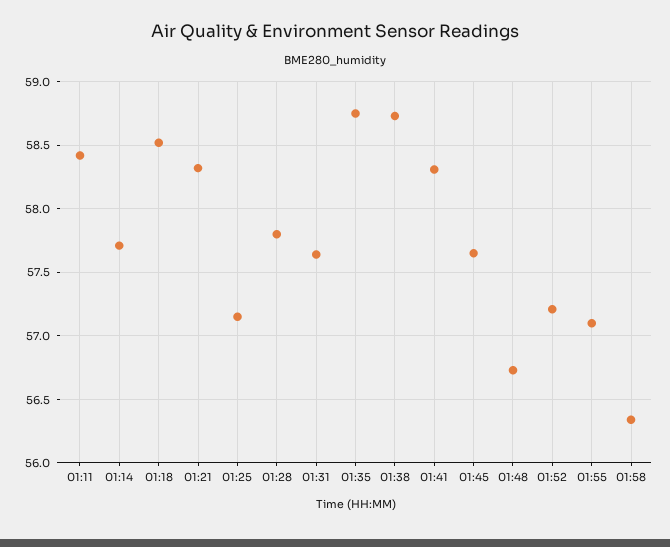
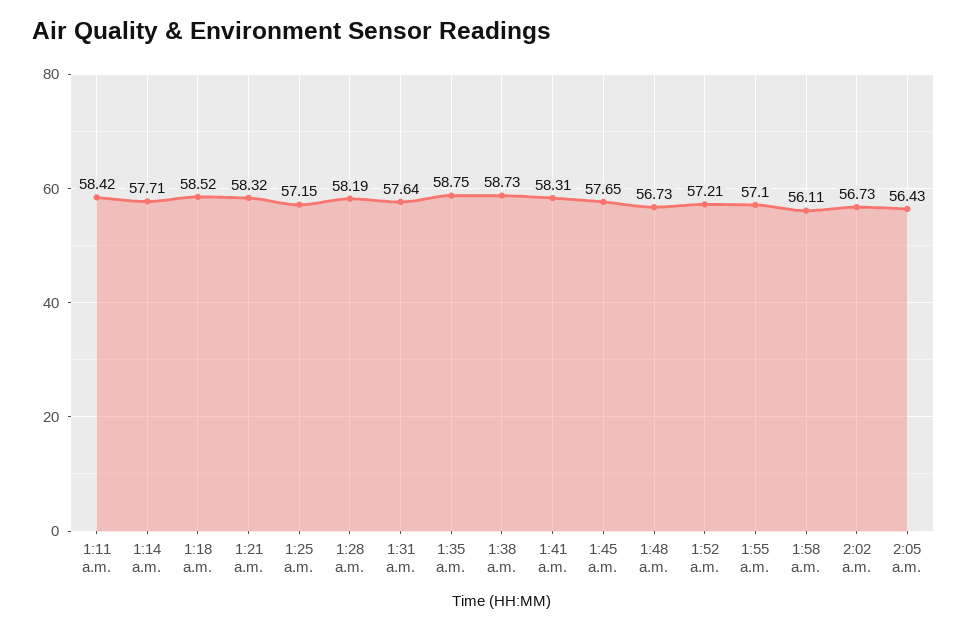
01:28: 57.8 -> 58.19
01:58: 56.35 -> 56.11
2:02 a.m.: none -> 56.73
2:05 a.m.: none -> 56.43

